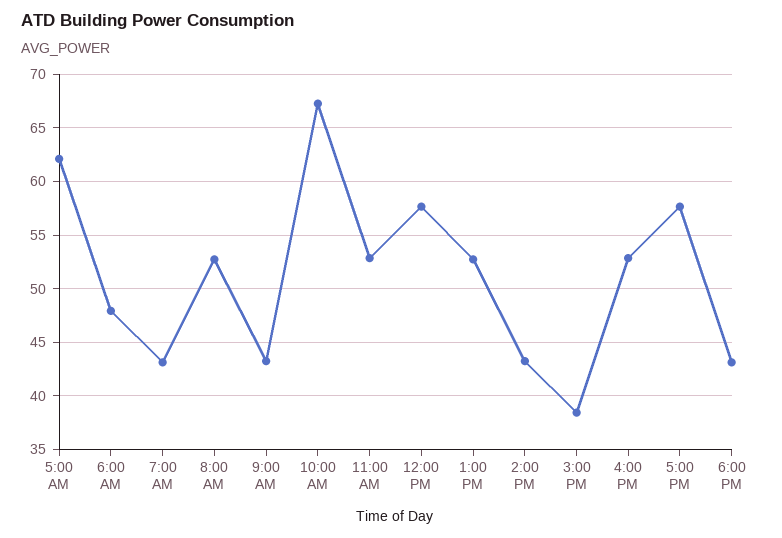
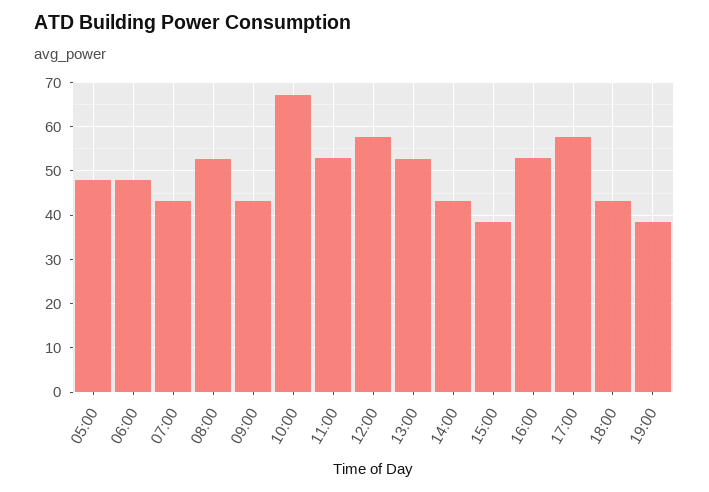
5:00 AM: 62 -> 48
19:00: none -> 38

